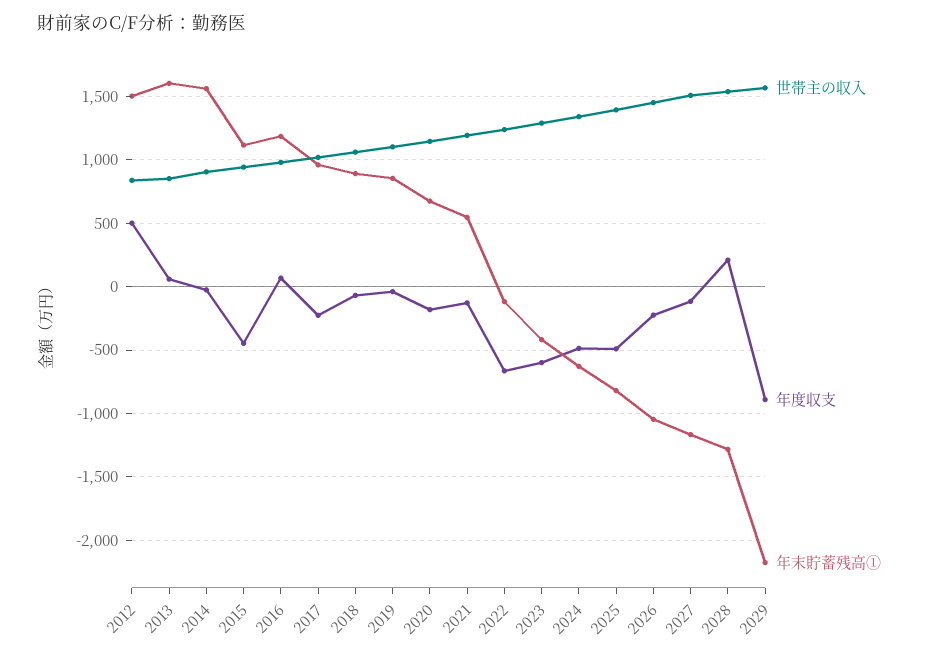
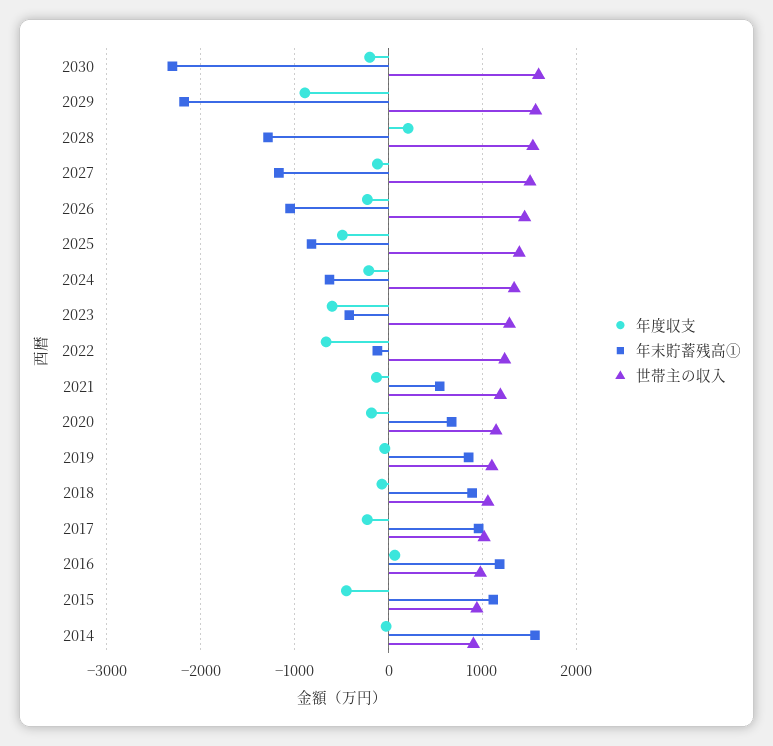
世帯主の収入, 2012: 850 -> none
年度収支, 2012: 500 -> none
年末貯蓄残高①, 2012: 1500 -> none
世帯主の収入, 2013: 850 -> none
年度収支, 2013: 50 -> none
年末貯蓄残高①, 2013: 1600 -> none
年度収支, 2024: -500 -> -200
年度収支, 2030: none -> -200
年末貯蓄残高①, 2030: none -> -2300
世帯主の収入, 2030: none -> 1600

